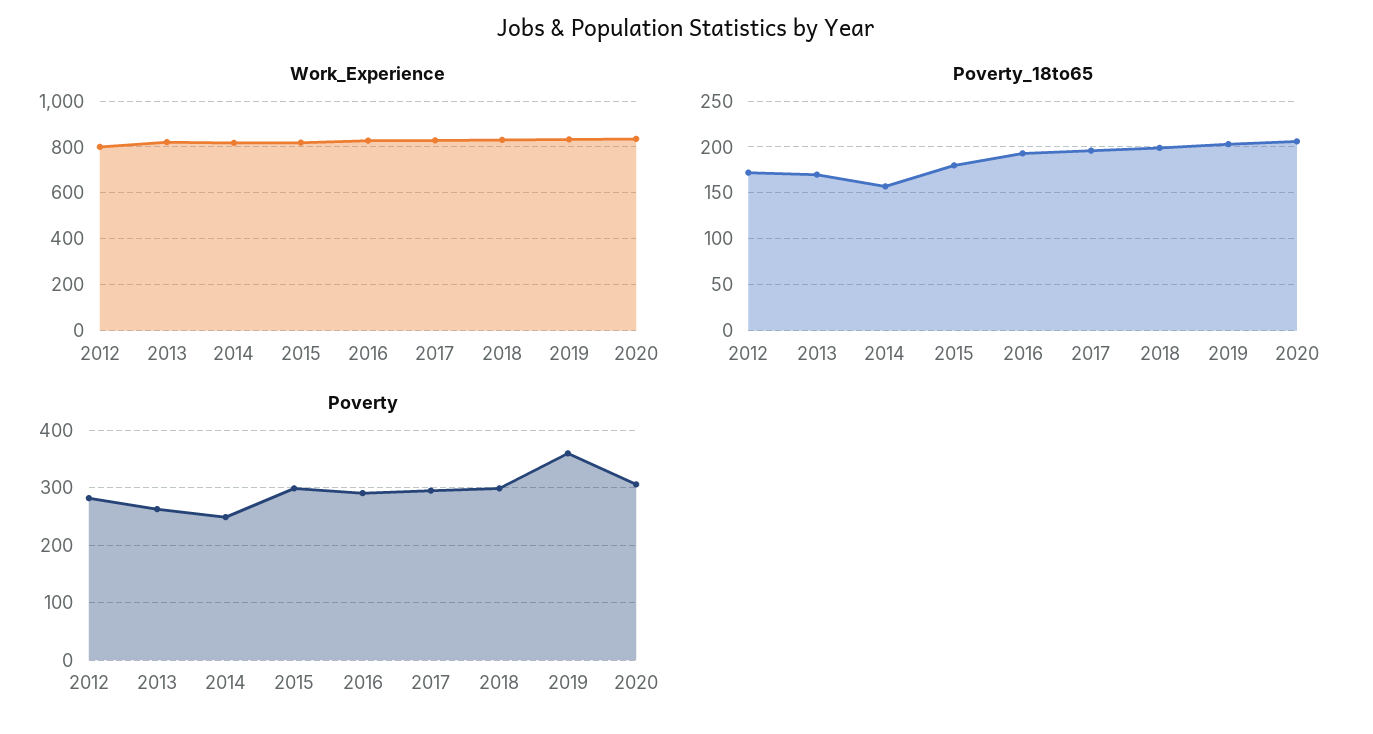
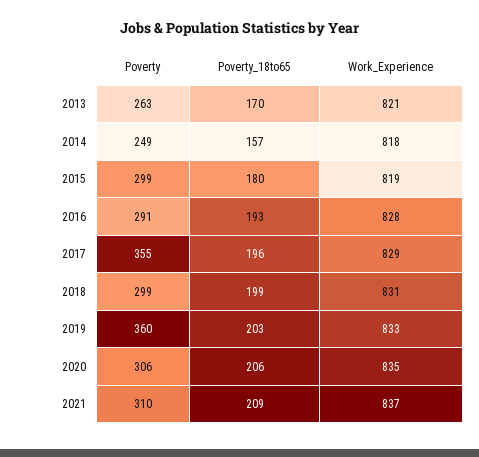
Work_Experience, 2012: 800 -> none
Poverty_18to65, 2012: 170 -> none
Poverty, 2012: 280 -> none
Poverty, 2017: 300 -> 355
Poverty, 2021: none -> 310
Poverty_18to65, 2021: none -> 209
Work_Experience, 2021: none -> 837

